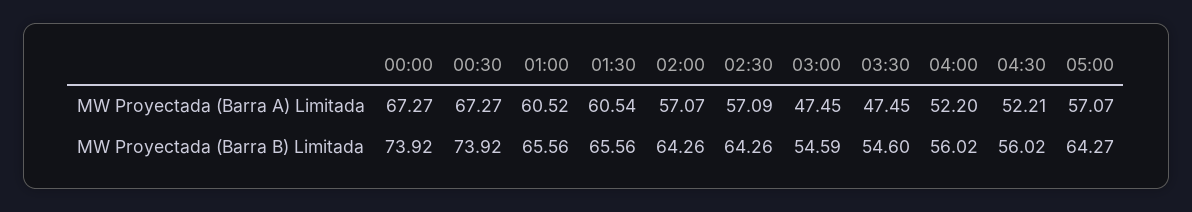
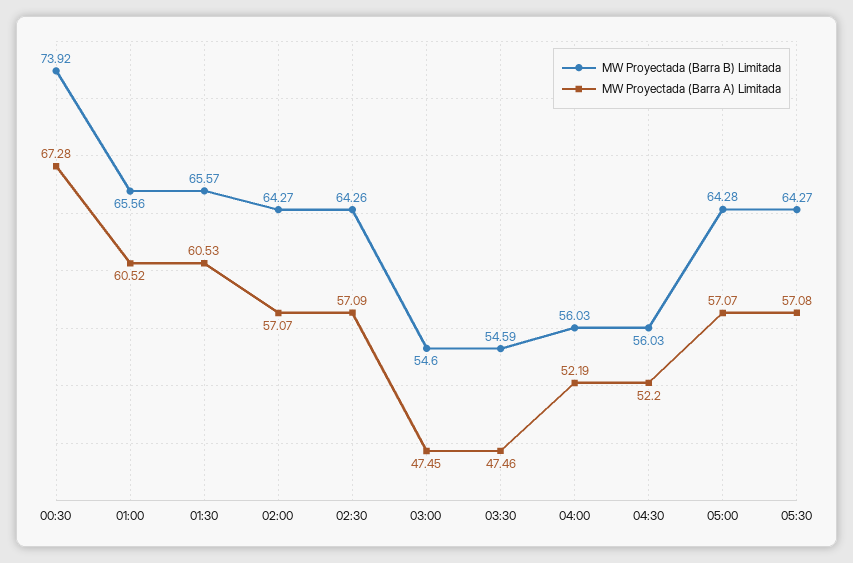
MW Proyectada (Barra A) Limitada, 00:00: 67.27 -> none
MW Proyectada (Barra A) Limitada, 00:30: 67.27 -> 67.28
MW Proyectada (Barra A) Limitada, 01:30: 60.54 -> 60.53
MW Proyectada (Barra A) Limitada, 03:30: 47.45 -> 47.46
MW Proyectada (Barra A) Limitada, 04:00: 52.2 -> 52.19
MW Proyectada (Barra A) Limitada, 04:30: 52.21 -> 52.2
MW Proyectada (Barra B) Limitada, 00:00: 73.92 -> none
MW Proyectada (Barra B) Limitada, 01:30: 65.56 -> 65.57
MW Proyectada (Barra B) Limitada, 02:00: 64.26 -> 64.27
MW Proyectada (Barra B) Limitada, 03:00: 54.59 -> 54.6
MW Proyectada (Barra B) Limitada, 03:30: 54.6 -> 54.59
MW Proyectada (Barra B) Limitada, 04:00: 56.02 -> 56.03
MW Proyectada (Barra B) Limitada, 04:30: 56.02 -> 56.03
MW Proyectada (Barra B) Limitada, 05:00: 64.27 -> 64.28
MW Proyectada (Barra B) Limitada, 05:30: none -> 64.27
MW Proyectada (Barra A) Limitada, 05:30: none -> 57.08

